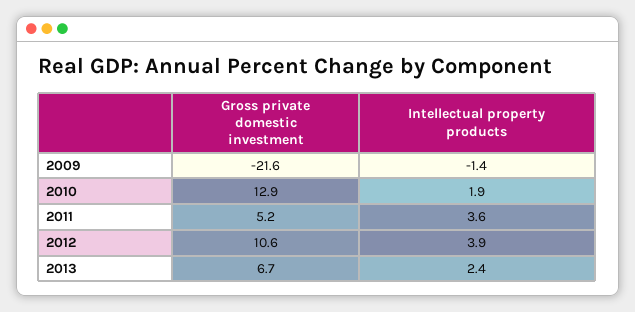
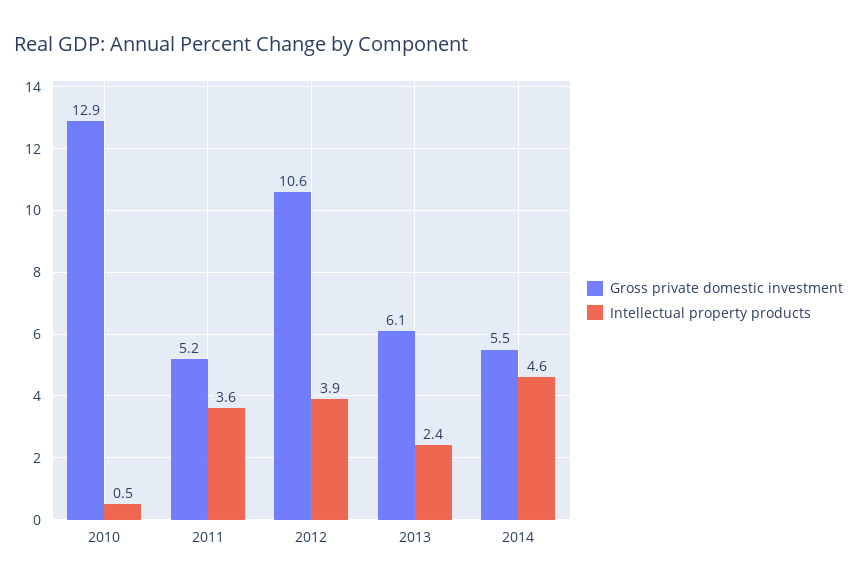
Gross private domestic investment, 2009: -21.6 -> none
Intellectual property products, 2009: -1.4 -> none
Intellectual property products, 2010: 1.9 -> 0.5
Gross private domestic investment, 2013: 6.7 -> 6.1
Gross private domestic investment, 2014: none -> 5.5
Intellectual property products, 2014: none -> 4.6

